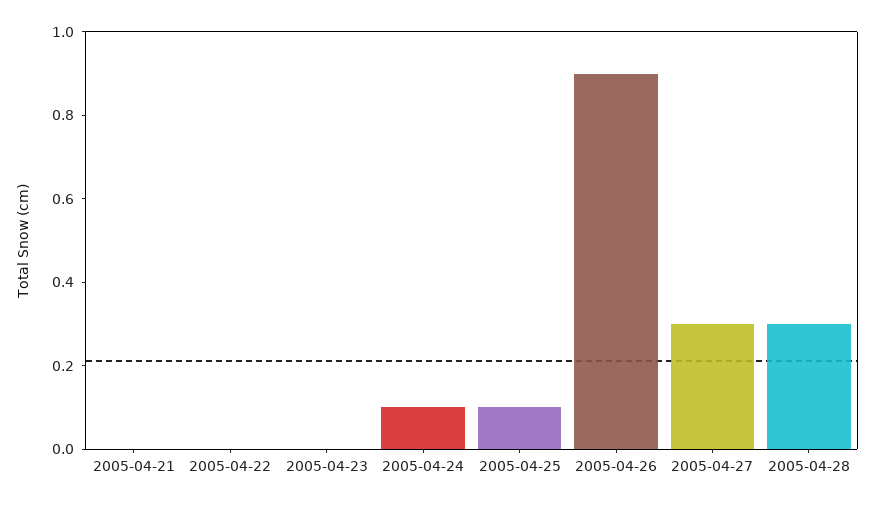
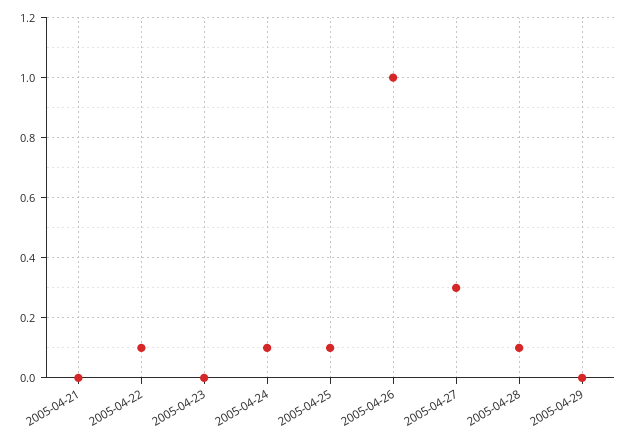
2005-04-22: 0 -> 0.1
2005-04-26: 0.9 -> 1
2005-04-28: 0.3 -> 0.1
2005-04-29: none -> 0

